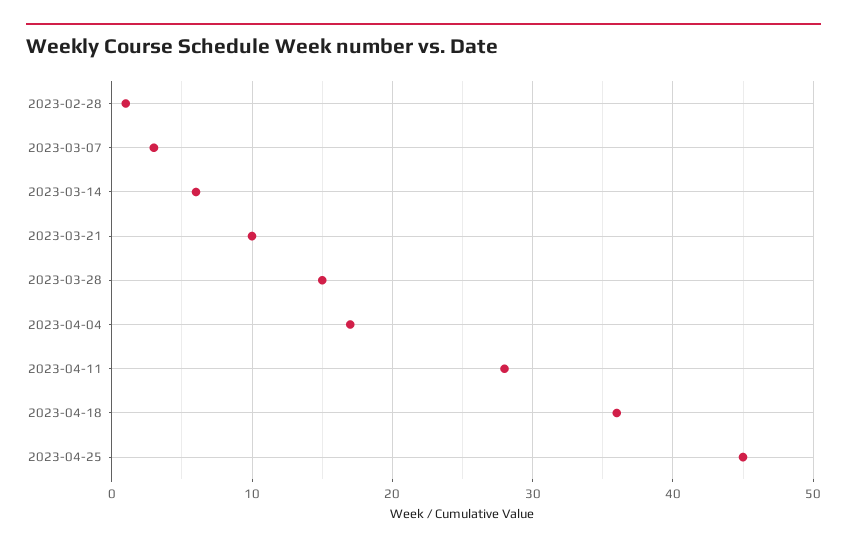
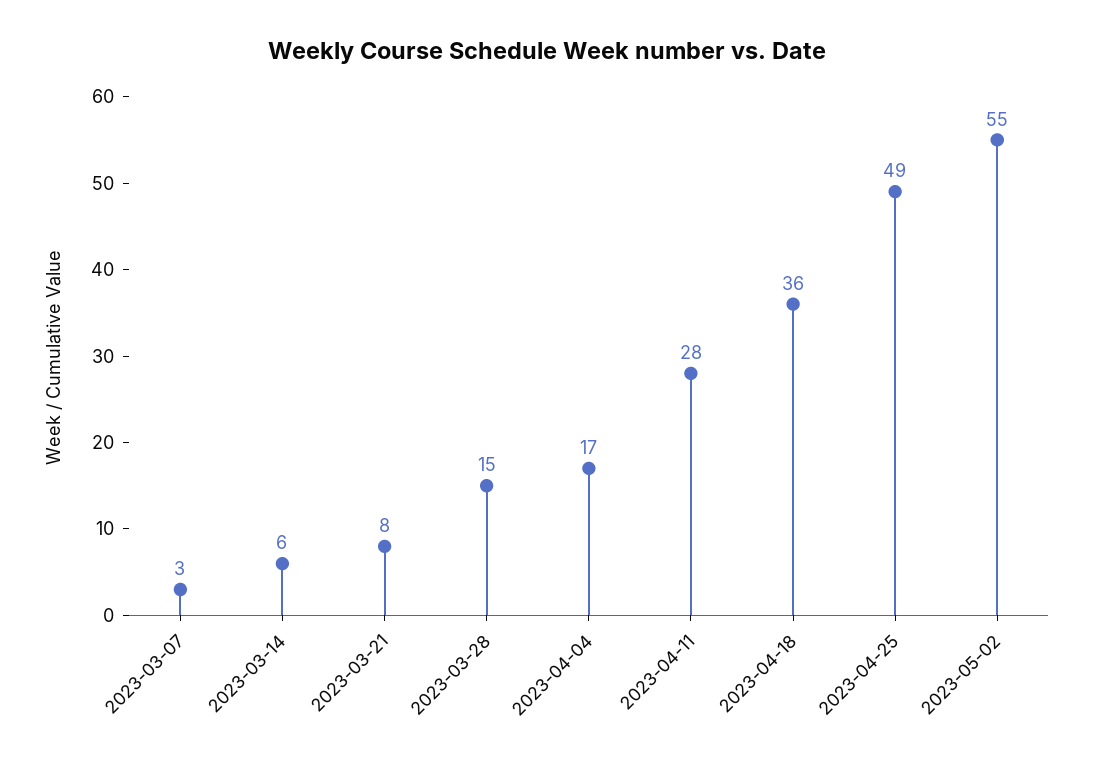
2023-02-28: 1 -> none
2023-03-21: 10 -> 8
2023-04-25: 45 -> 49
2023-05-02: none -> 55

